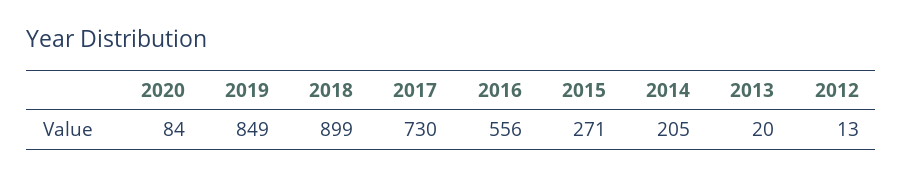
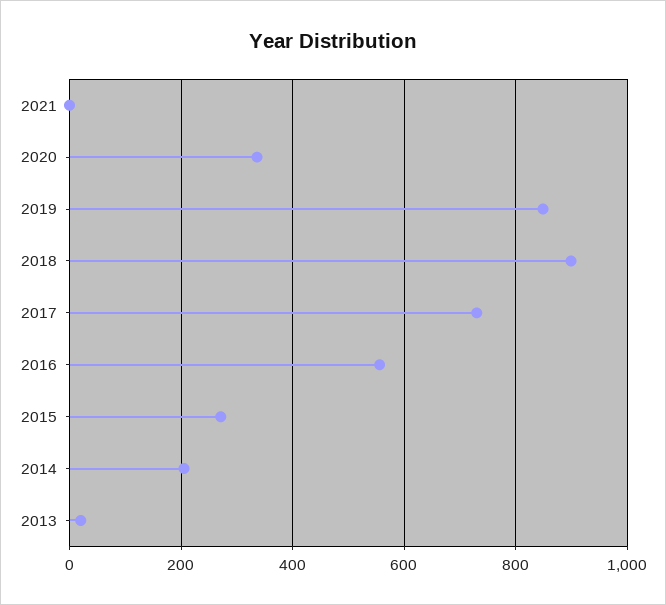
2020: 84 -> 340
2012: 13 -> none
2021: none -> 0

